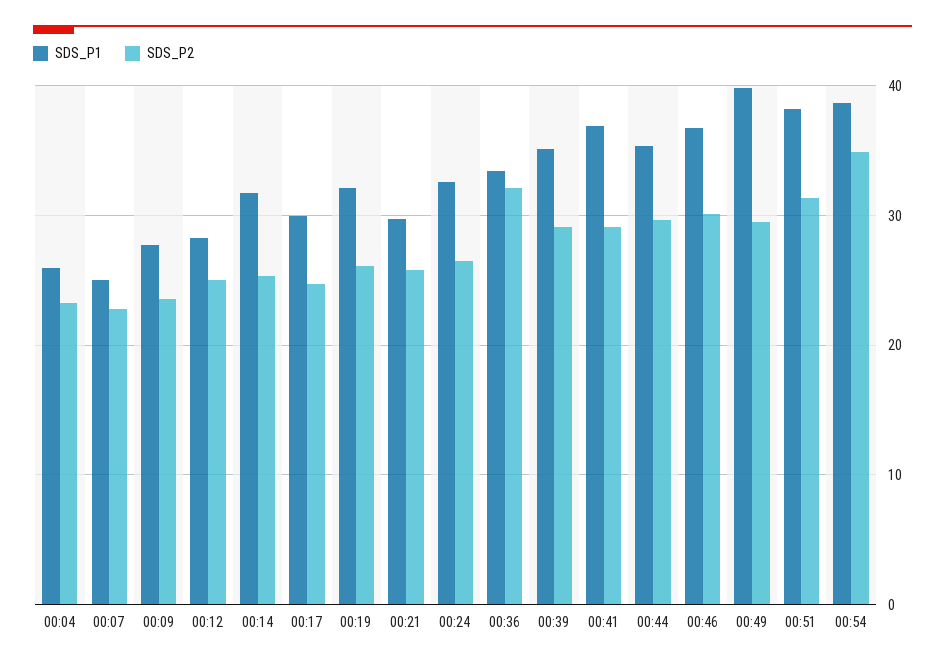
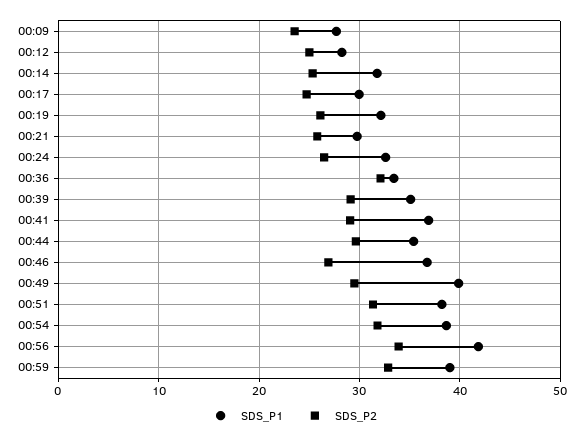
SDS_P1, 00:04: 26 -> none
SDS_P2, 00:04: 23 -> none
SDS_P1, 00:07: 25 -> none
SDS_P2, 00:07: 23 -> none
SDS_P2, 00:46: 30 -> 27
SDS_P2, 00:54: 35 -> 32
SDS_P1, 00:56: none -> 42
SDS_P2, 00:56: none -> 34
SDS_P1, 00:59: none -> 39
SDS_P2, 00:59: none -> 33

